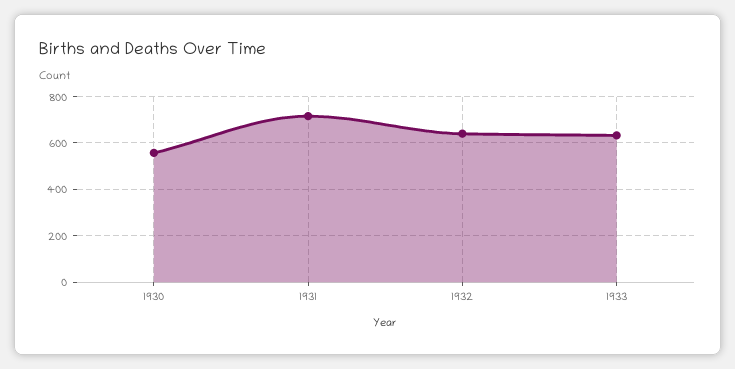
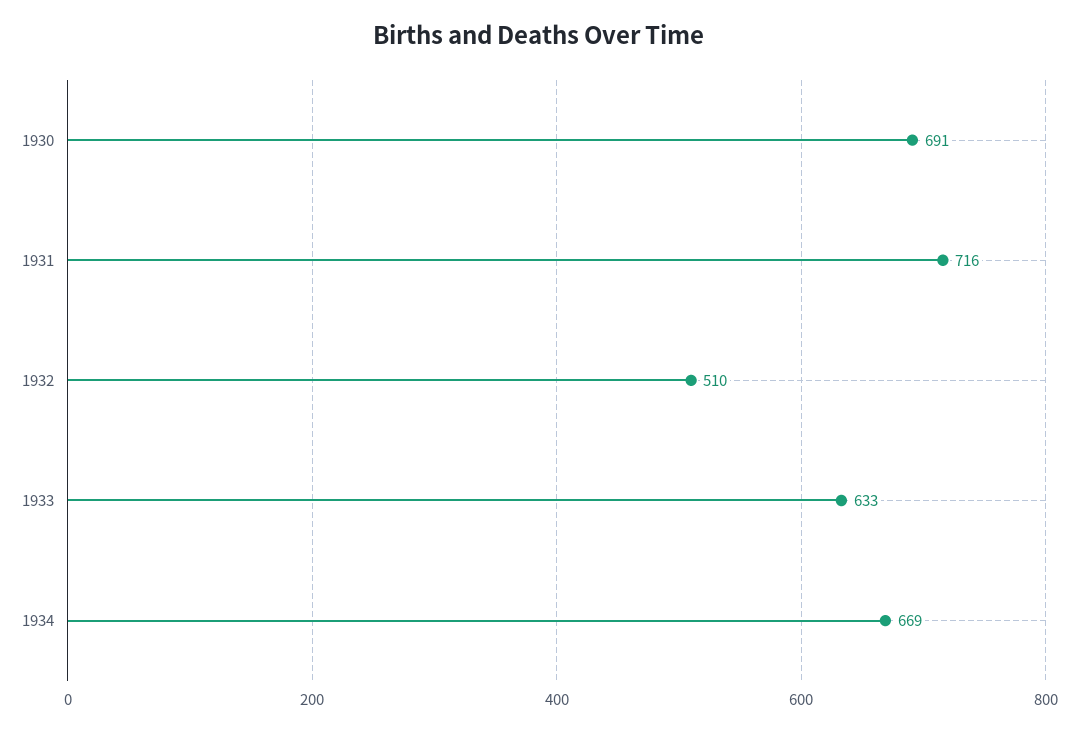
1930: 550 -> 691
1932: 650 -> 510
1934: none -> 669

